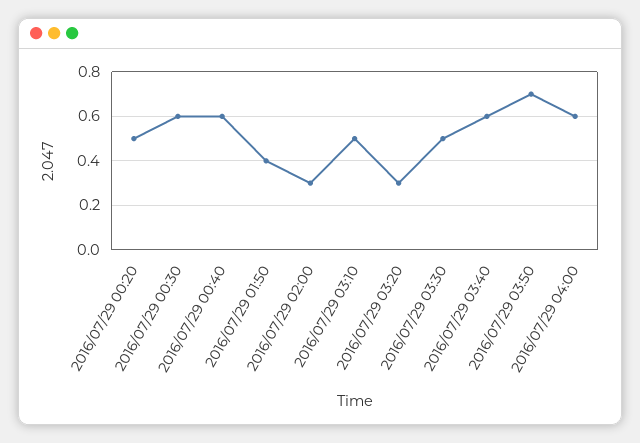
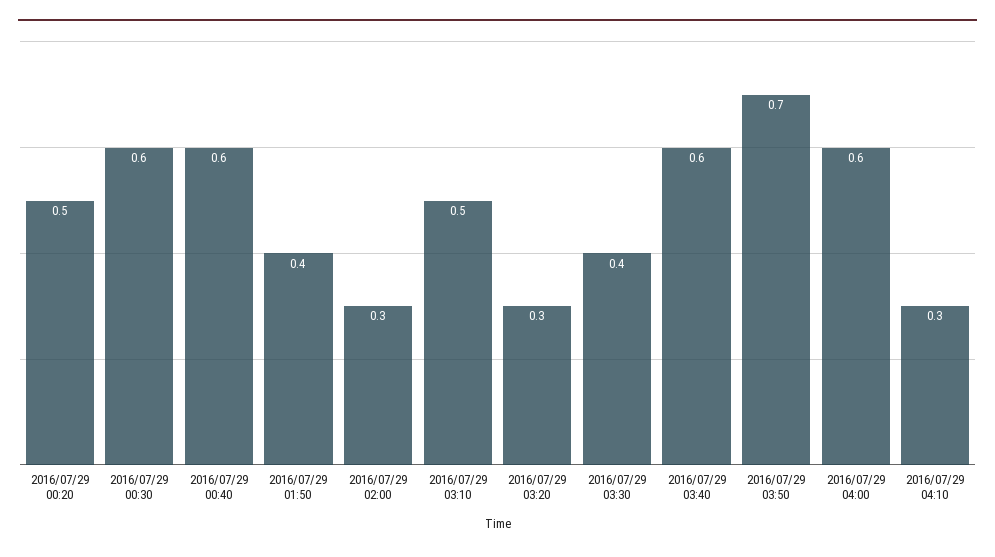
2016/07/29 03:30: 0.5 -> 0.4
2016/07/29 04:10: none -> 0.3

